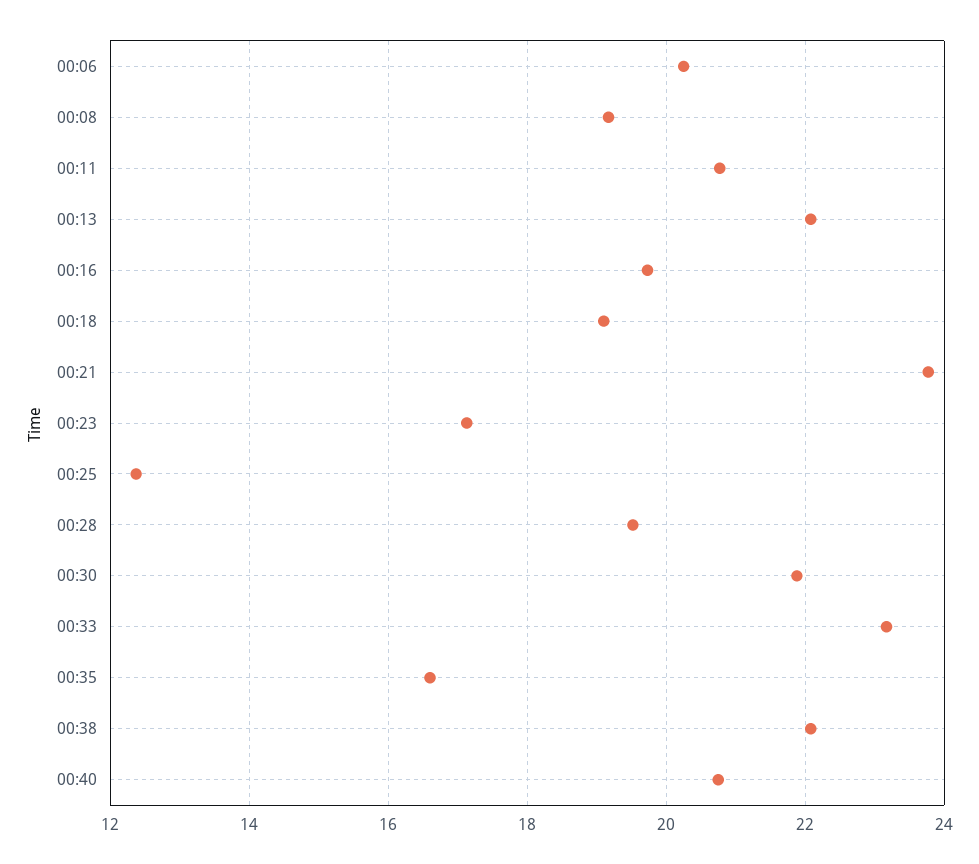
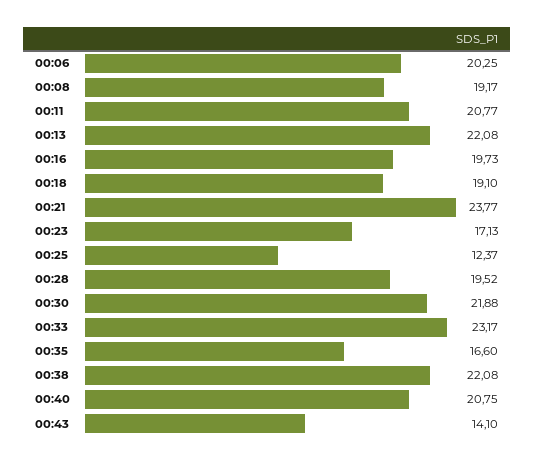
00:43: none -> 14.1

